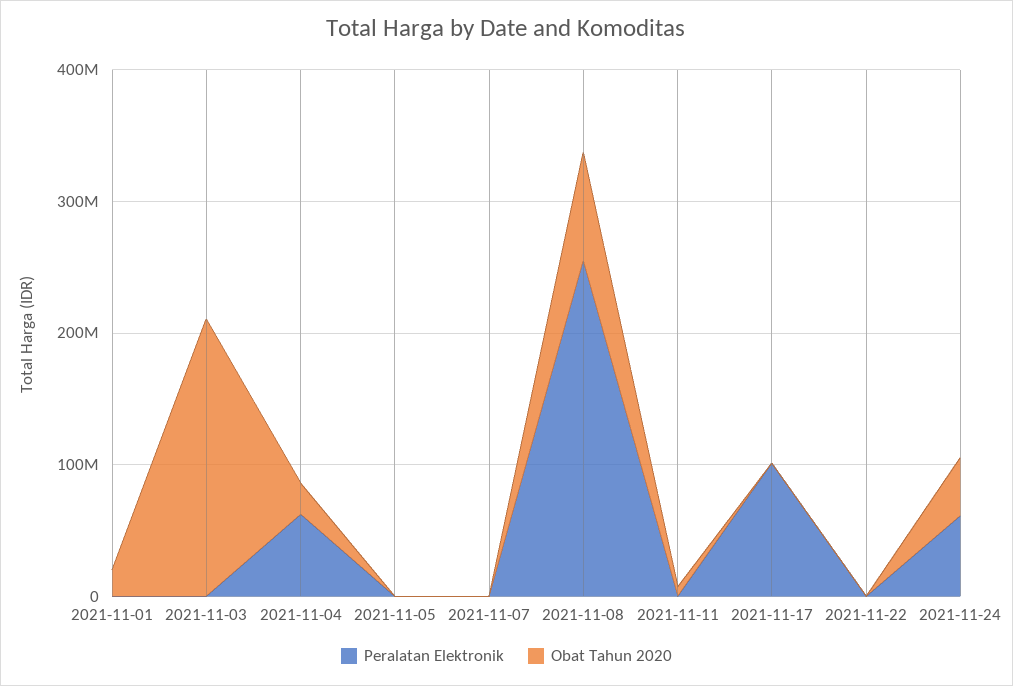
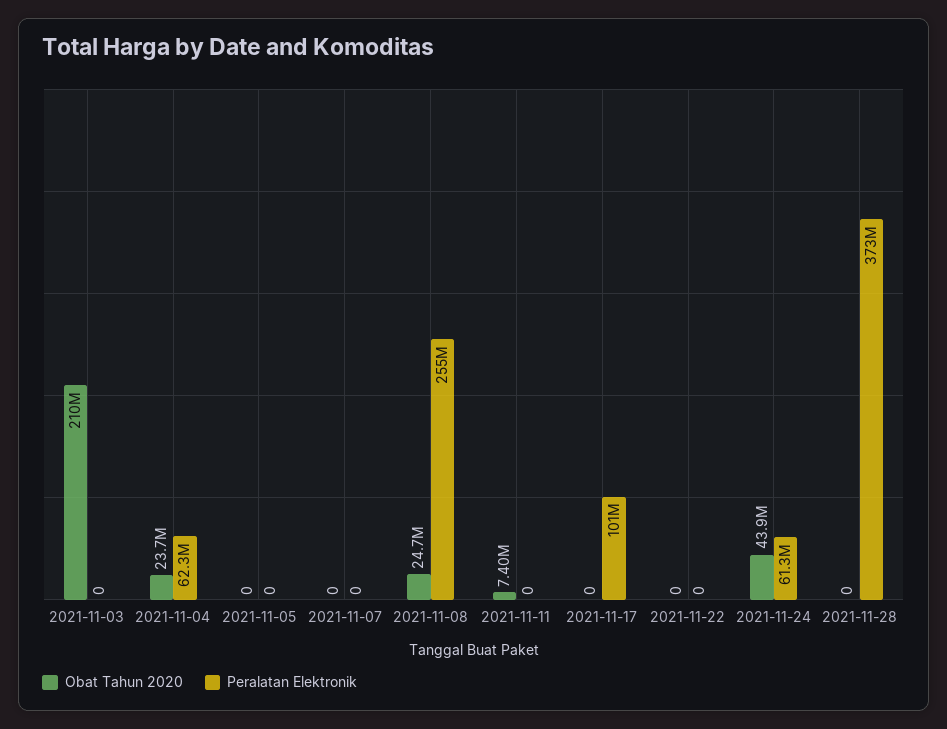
Peralatan Elektronik, 2021-11-01: 0 -> none
Obat Tahun 2020, 2021-11-01: 20000000 -> none
Obat Tahun 2020, 2021-11-08: 80000000 -> 24700000
Obat Tahun 2020, 2021-11-28: none -> 0
Peralatan Elektronik, 2021-11-28: none -> 373000000

